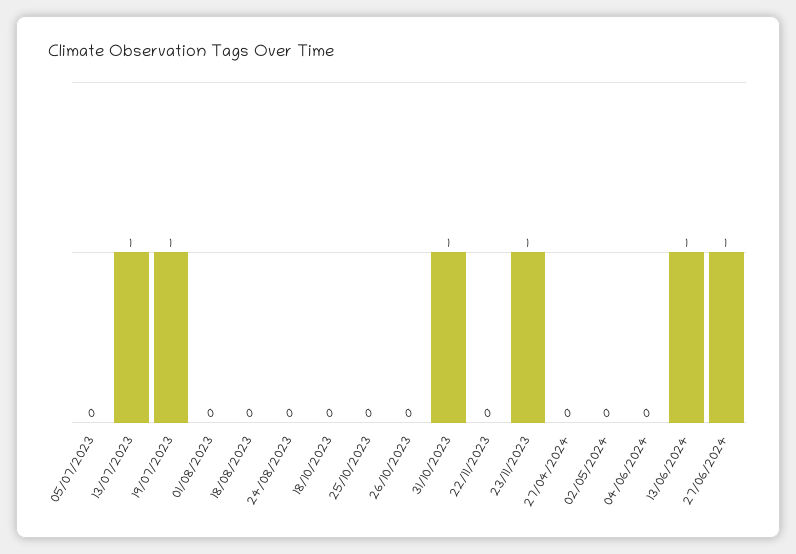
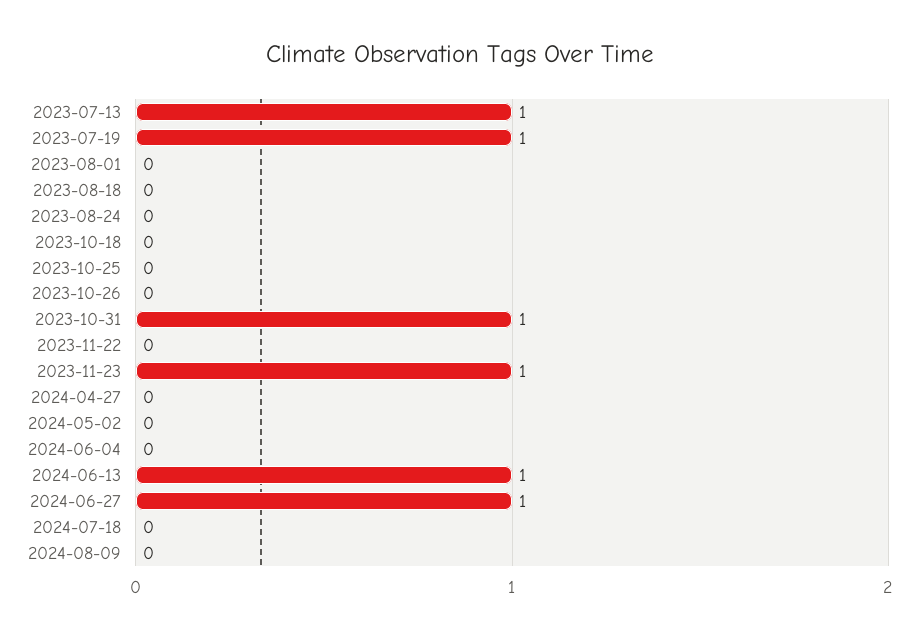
05/07/2023: 0 -> none
2024-07-18: none -> 0
2024-08-09: none -> 0

